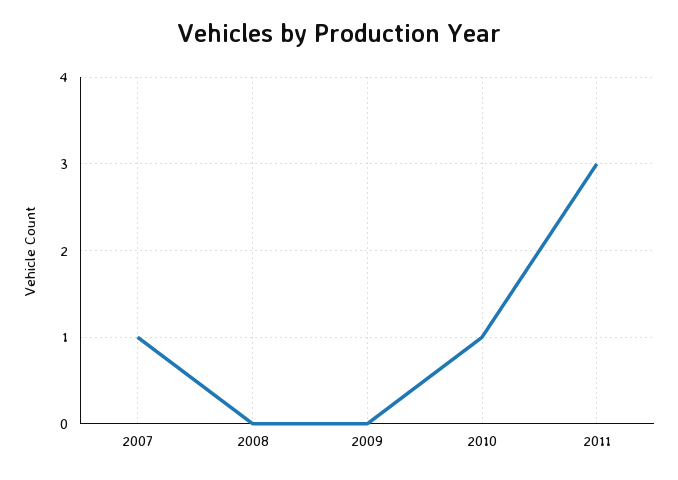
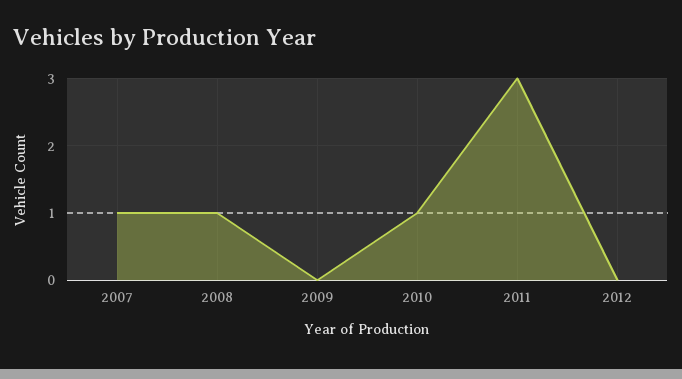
2008: 0 -> 1
2012: none -> 0

